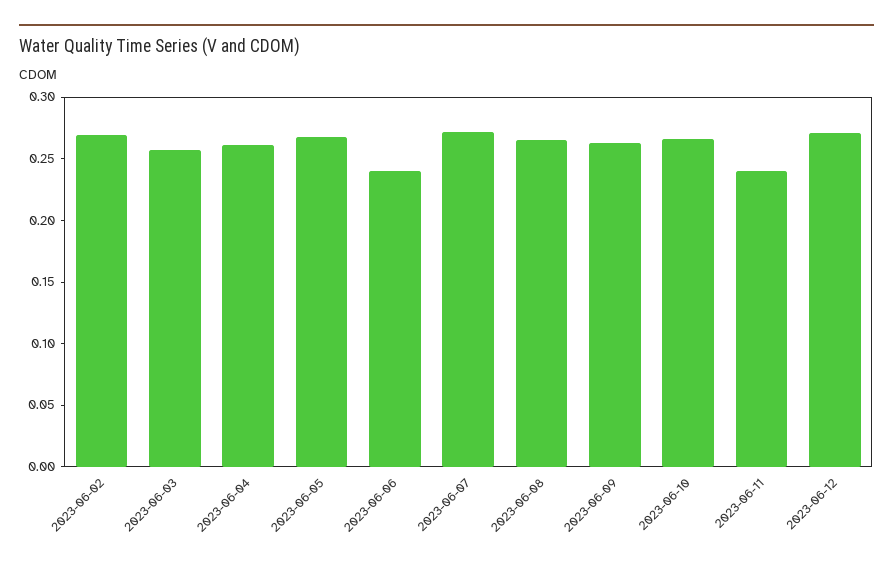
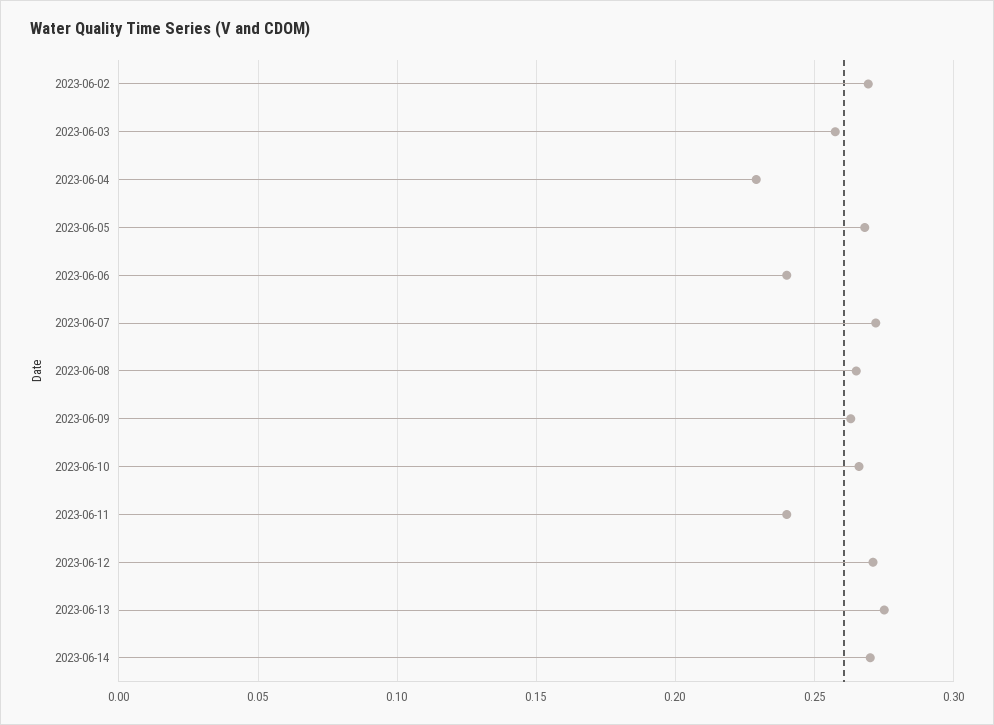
2023-06-04: 0.26 -> 0.23
2023-06-13: none -> 0.275
2023-06-14: none -> 0.27

